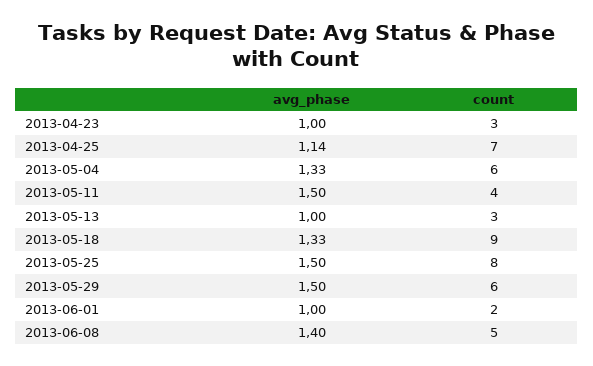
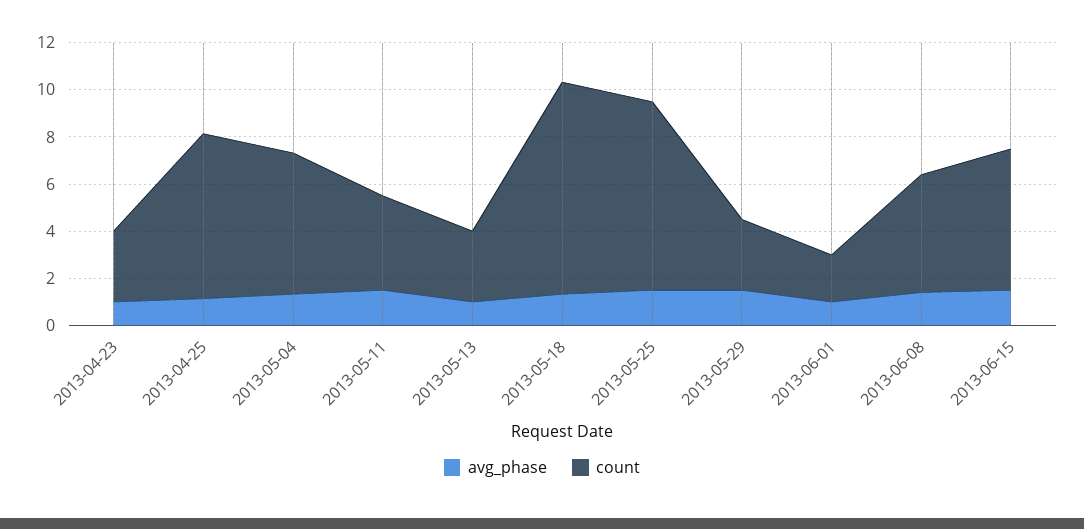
count, 2013-05-29: 6 -> 3
avg_phase, 2013-06-15: none -> 1.5
count, 2013-06-15: none -> 6

